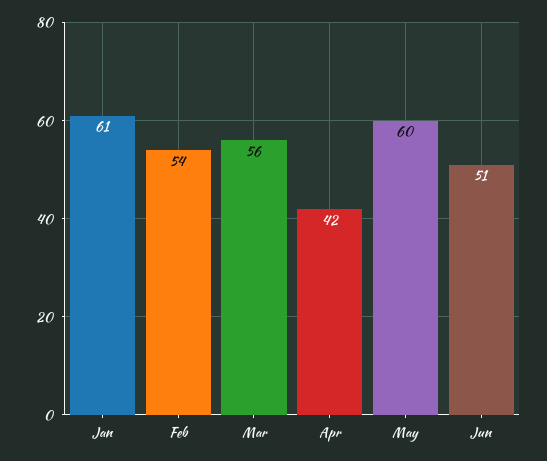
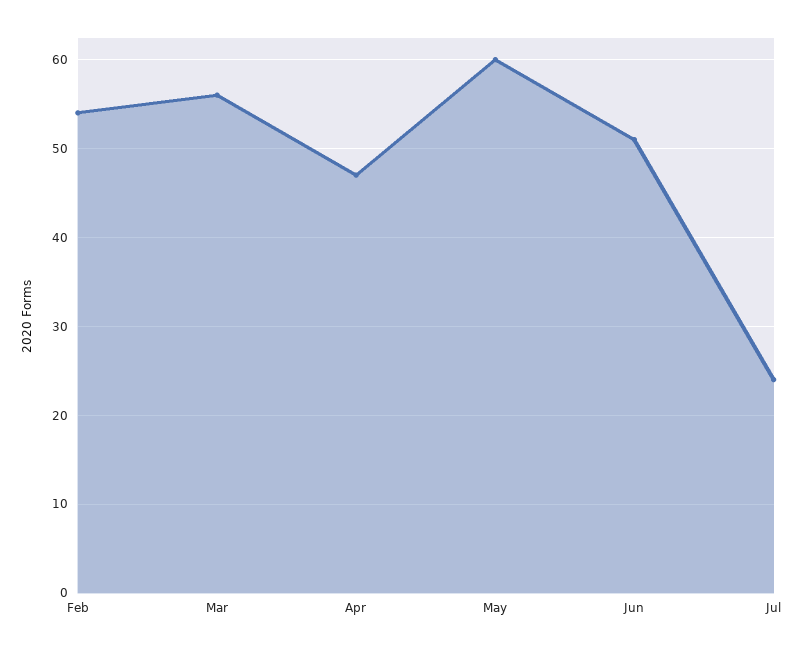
Jan: 61 -> none
Apr: 42 -> 47
Jul: none -> 24

